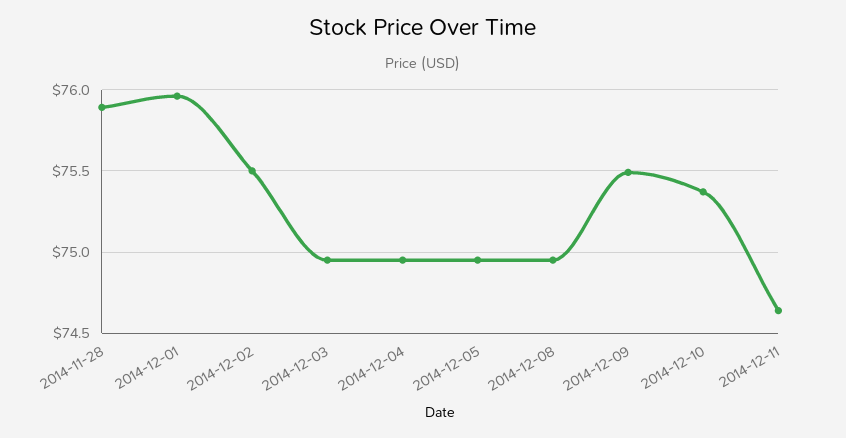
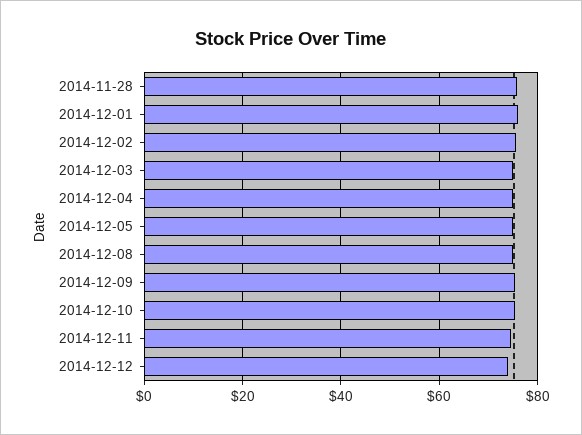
2014-12-12: none -> 74

